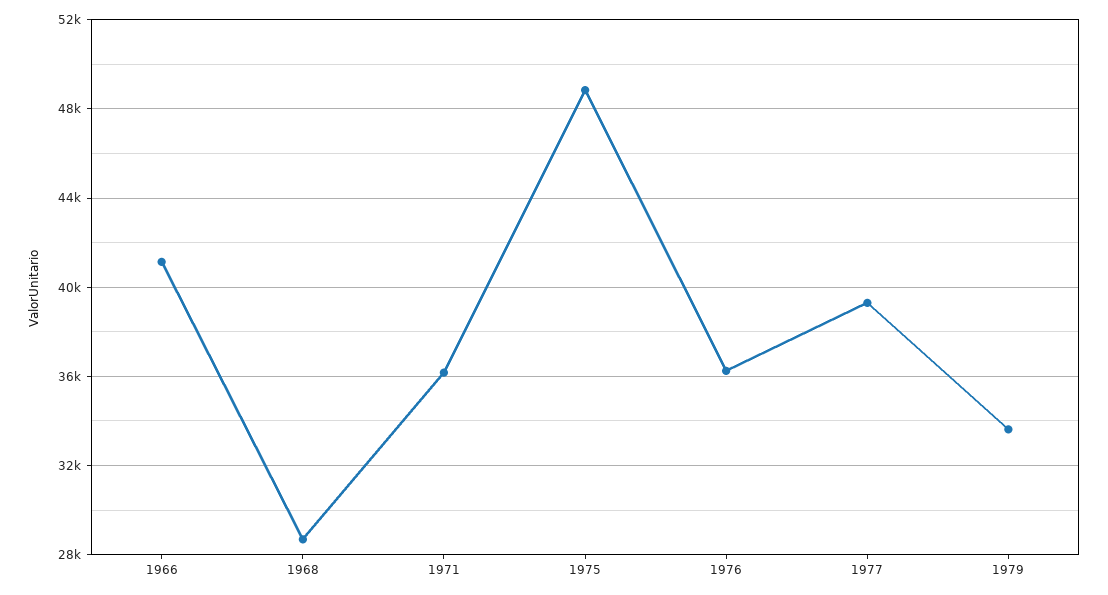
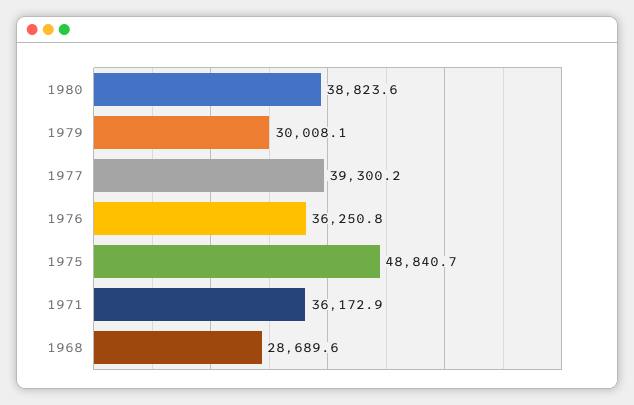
1966: 41000 -> none
1979: 33500 -> 30008.1
1980: none -> 38823.6

